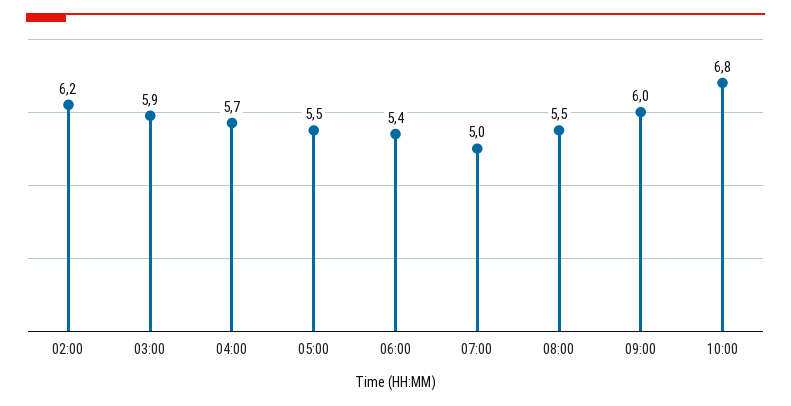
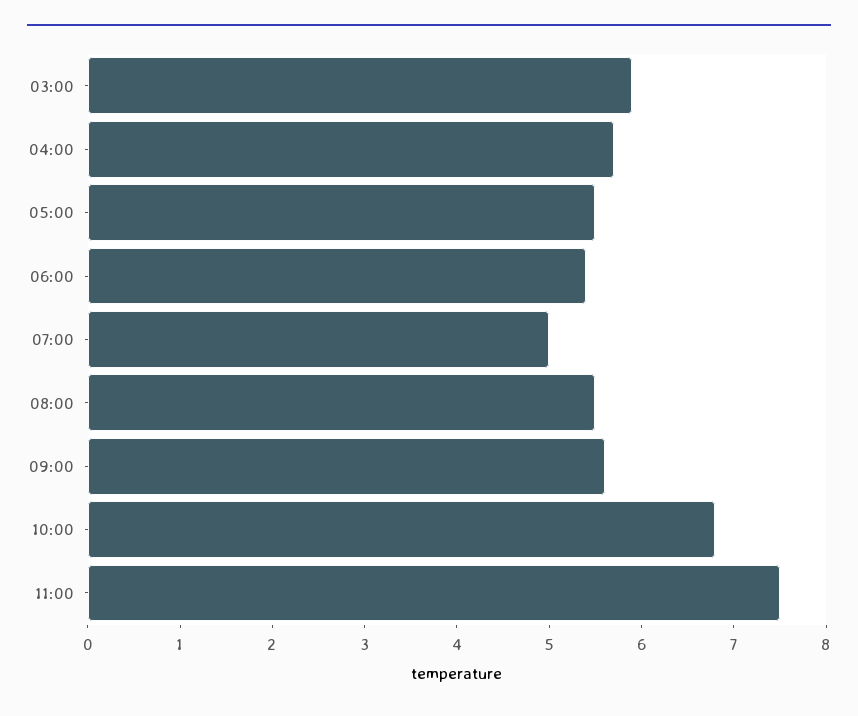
02:00: 6.2 -> none
09:00: 6 -> 5.6
11:00: none -> 7.5

